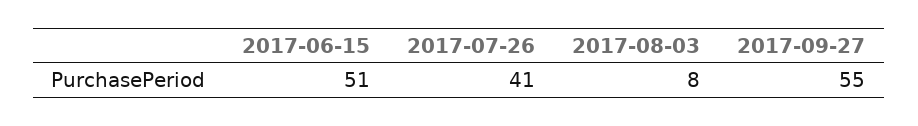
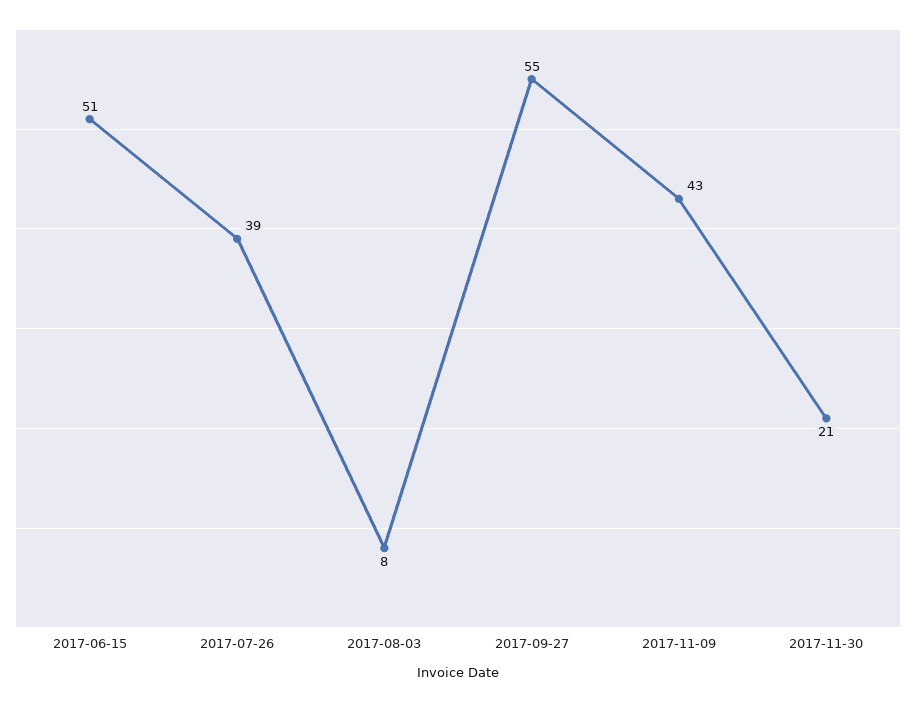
2017-07-26: 41 -> 39
2017-11-09: none -> 43
2017-11-30: none -> 21

